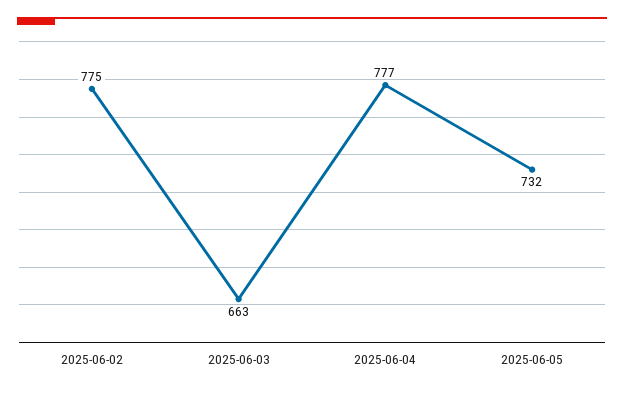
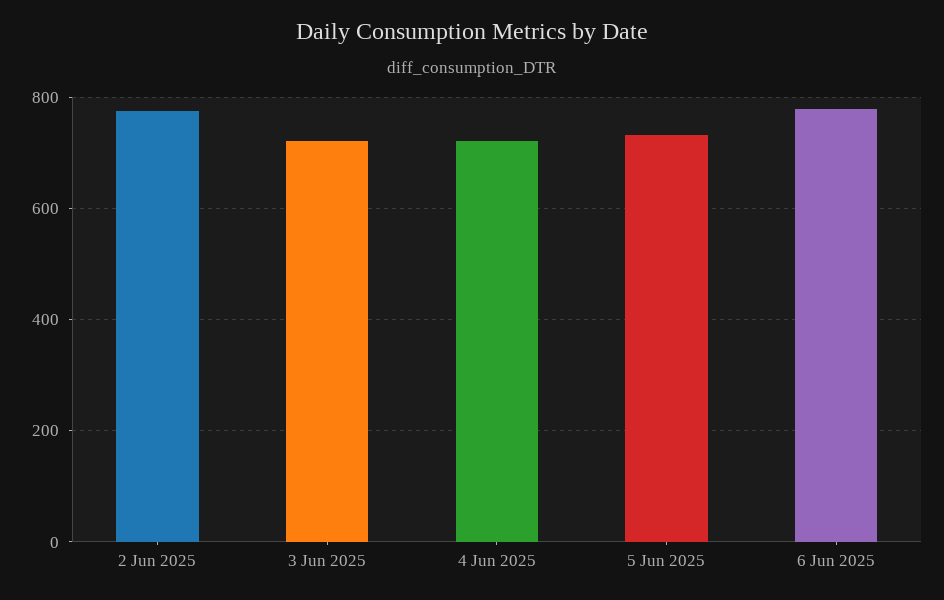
2025-06-03: 663 -> 720
2025-06-04: 777 -> 720
6 Jun 2025: none -> 780

